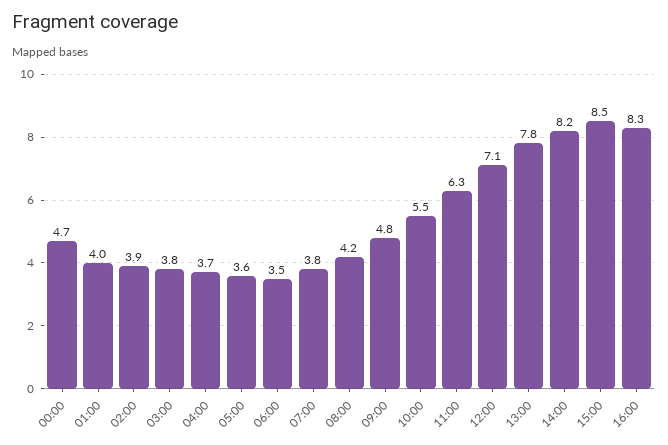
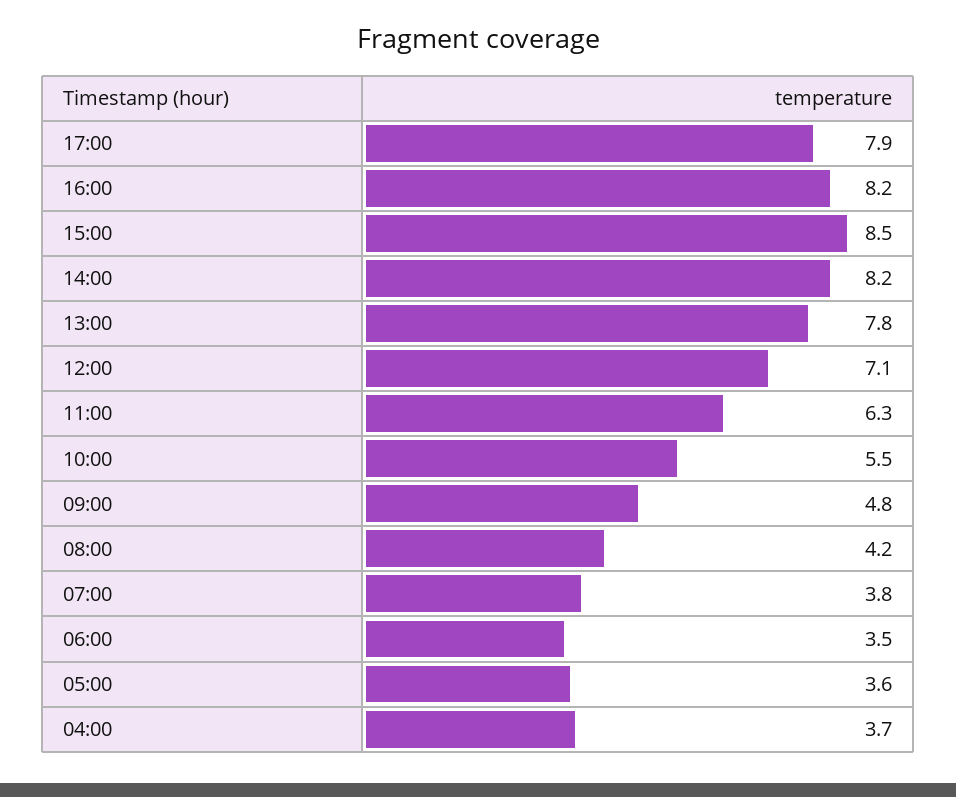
00:00: 4.7 -> none
01:00: 4 -> none
02:00: 3.9 -> none
03:00: 3.8 -> none
16:00: 8.3 -> 8.2
17:00: none -> 7.9

